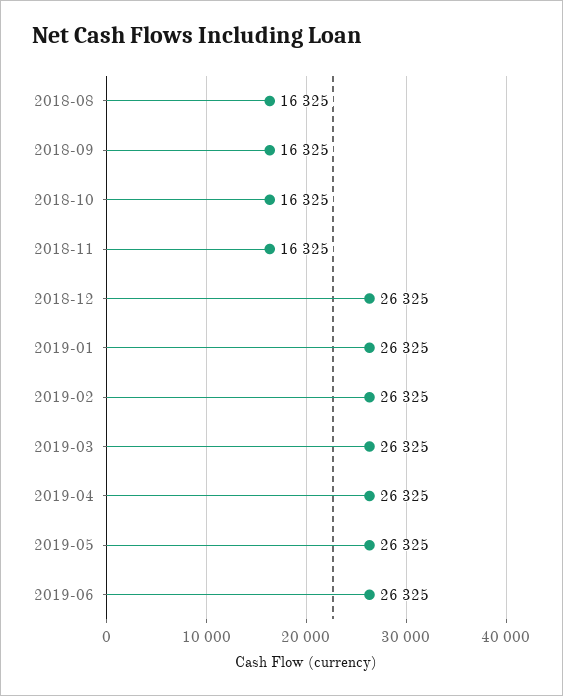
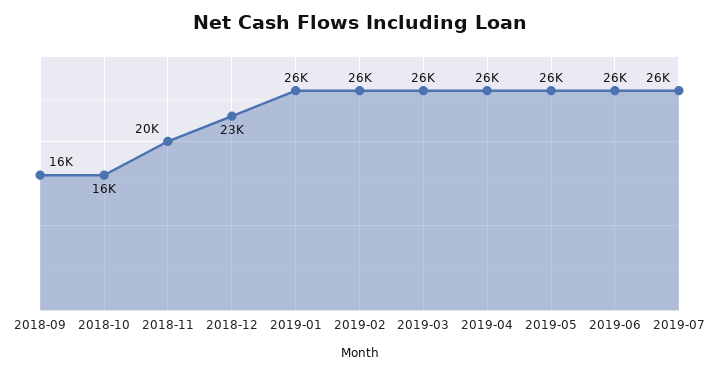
2018-08: 16325 -> none
2018-11: 16325 -> 20000
2018-12: 26325 -> 23000
2019-07: none -> 26000

